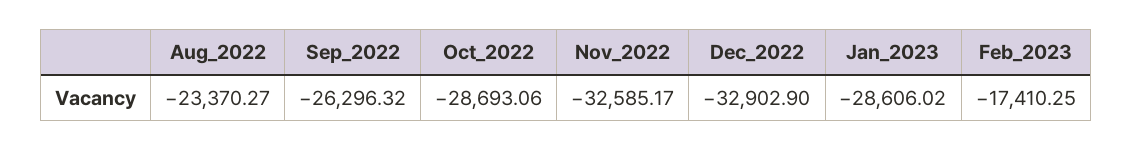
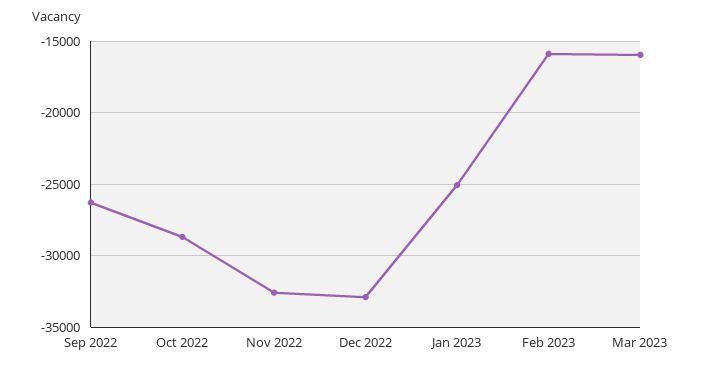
Aug_2022: -23370.27 -> none
Jan_2023: -28606.02 -> -25000
Feb_2023: -17410.25 -> -16000
Mar 2023: none -> -16000

